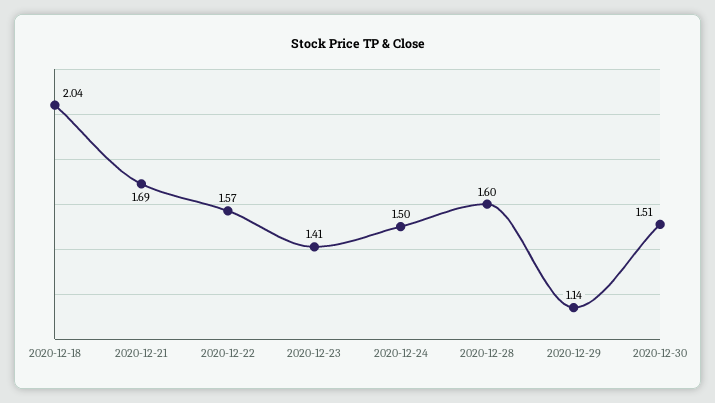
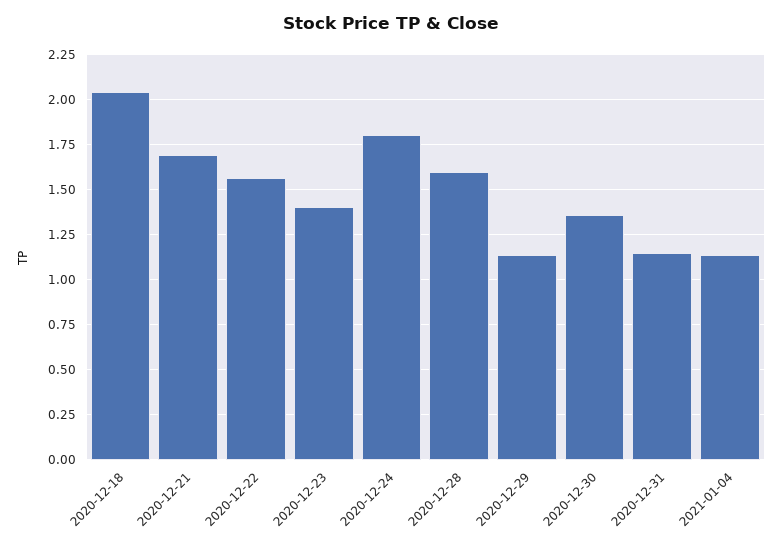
2020-12-24: 1.5 -> 1.8
2020-12-30: 1.51 -> 1.35
2020-12-31: none -> 1.15
2021-01-04: none -> 1.15

